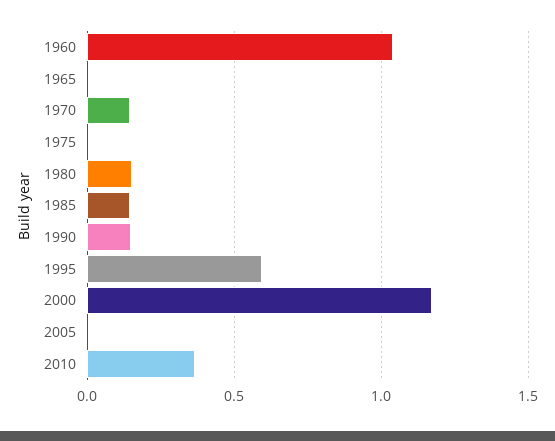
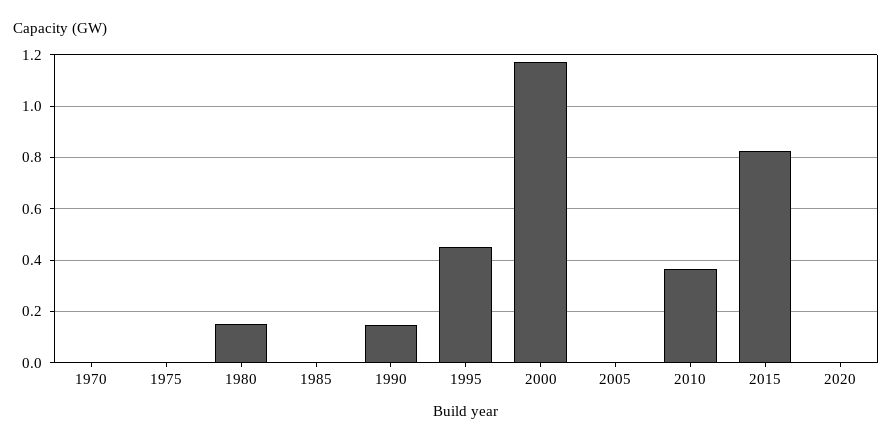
1960: 1.05 -> none
1965: 0 -> none
1970: 0.15 -> 0
1985: 0.15 -> 0
1995: 0.6 -> 0.45
2015: none -> 0.825
2020: none -> 0

